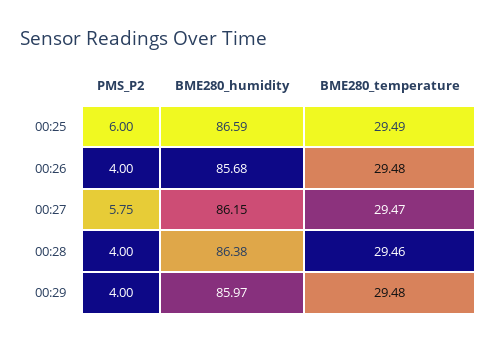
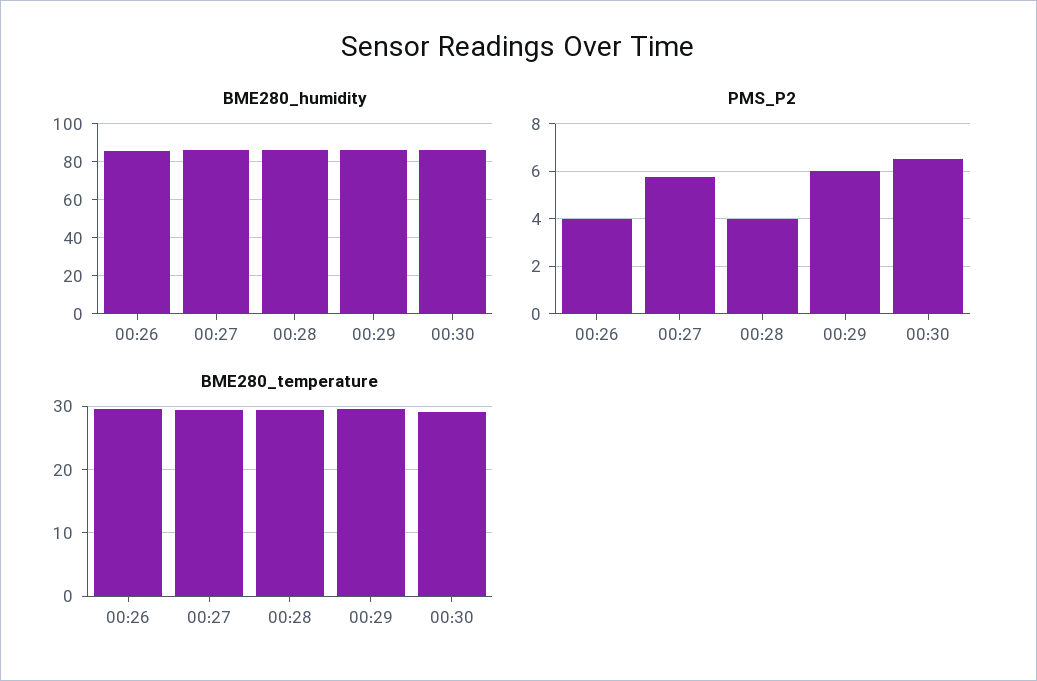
PMS_P2, 00:25: 6 -> none
BME280_humidity, 00:25: 86.59 -> none
BME280_temperature, 00:25: 29.49 -> none
PMS_P2, 00:29: 4 -> 6
BME280_humidity, 00:30: none -> 85
PMS_P2, 00:30: none -> 6.5
BME280_temperature, 00:30: none -> 29

